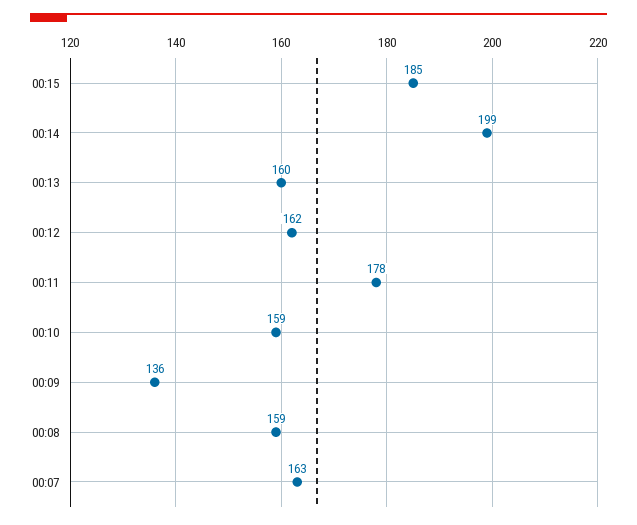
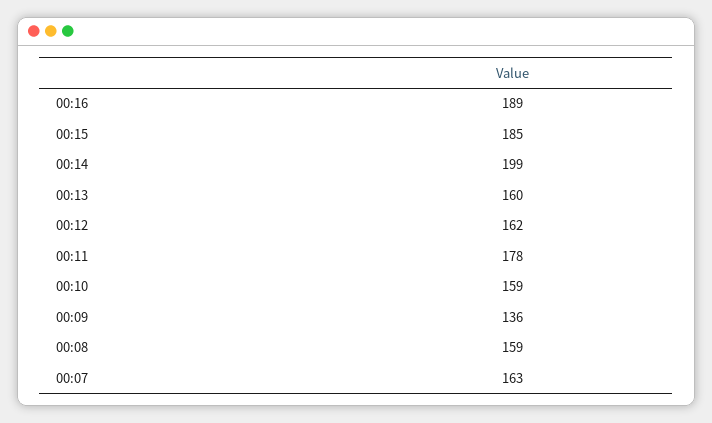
00:16: none -> 189

